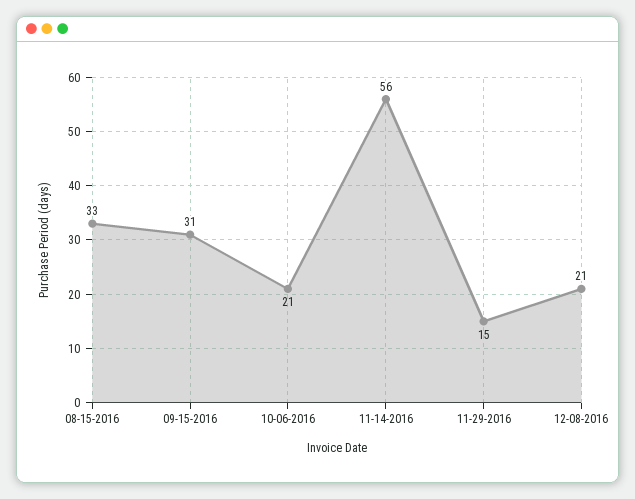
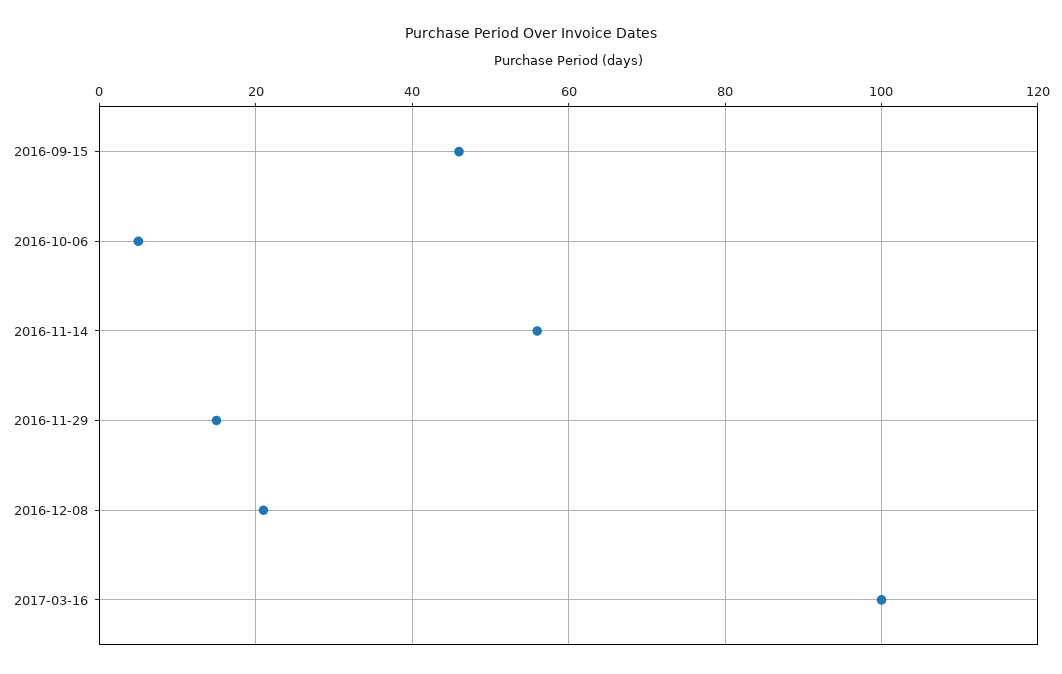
08-15-2016: 33 -> none
09-15-2016: 31 -> 45
10-06-2016: 21 -> 5
2017-03-16: none -> 100

